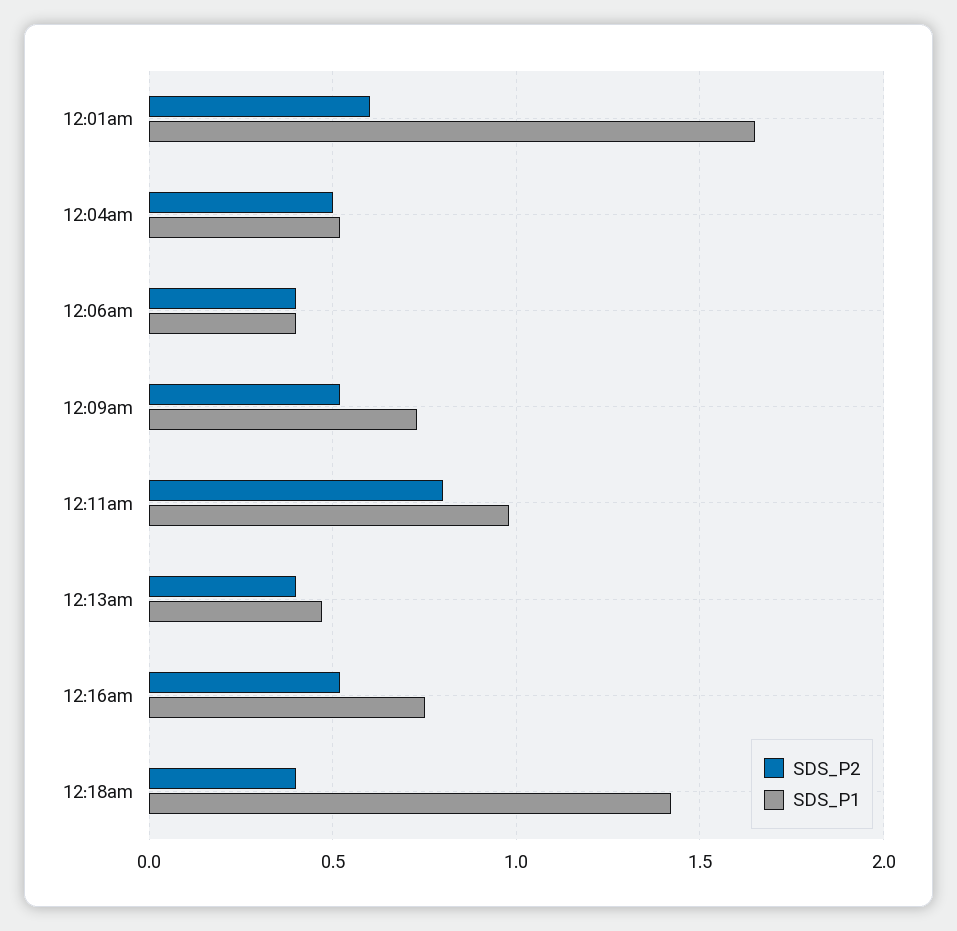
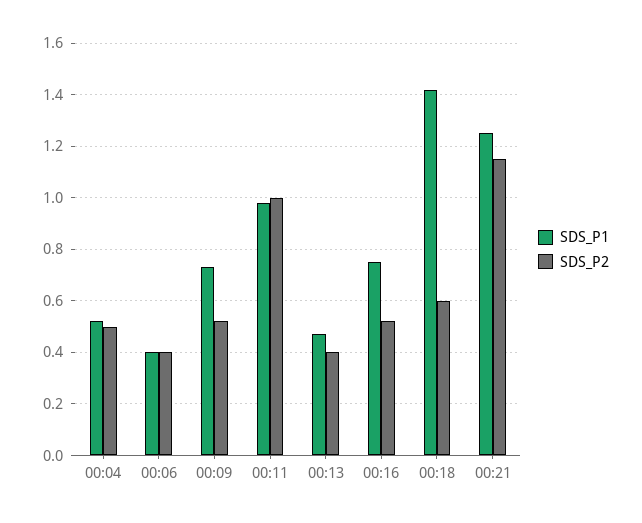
SDS_P2, 12:01am: 0.6 -> none
SDS_P1, 12:01am: 1.65 -> none
SDS_P2, 12:11am: 0.8 -> 1
SDS_P2, 12:18am: 0.4 -> 0.6
SDS_P1, 00:21: none -> 1.25
SDS_P2, 00:21: none -> 1.15

